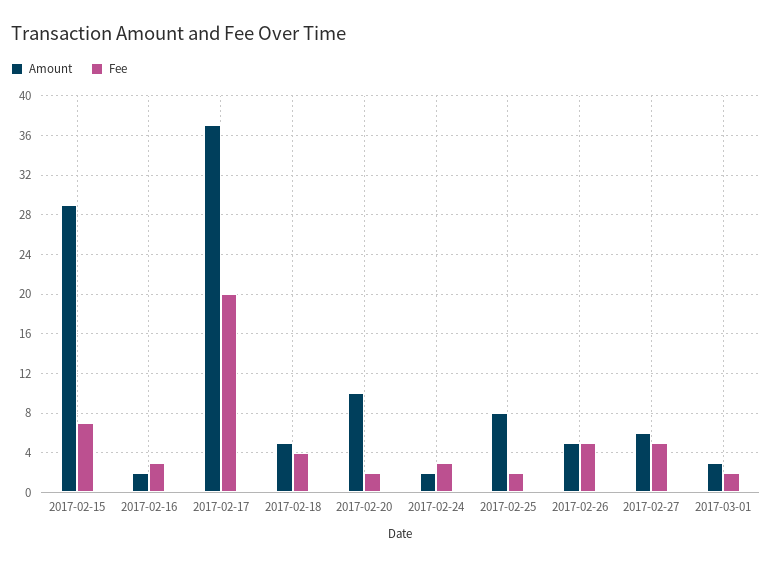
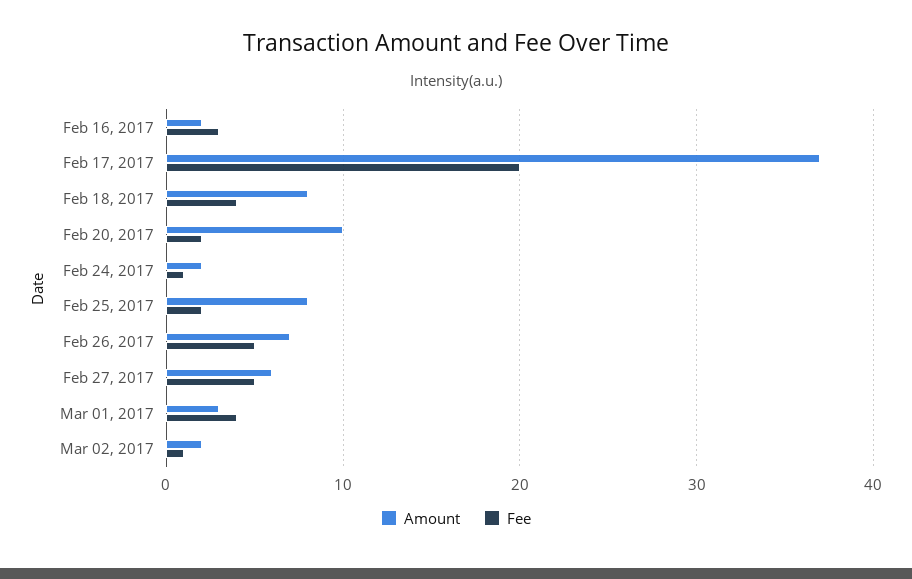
Amount, 2017-02-15: 29 -> none
Fee, 2017-02-15: 7 -> none
Amount, 2017-02-18: 5 -> 8
Fee, 2017-02-24: 3 -> 1
Amount, 2017-02-26: 5 -> 7
Fee, 2017-03-01: 2 -> 4
Amount, Mar 02, 2017: none -> 2
Fee, Mar 02, 2017: none -> 1

